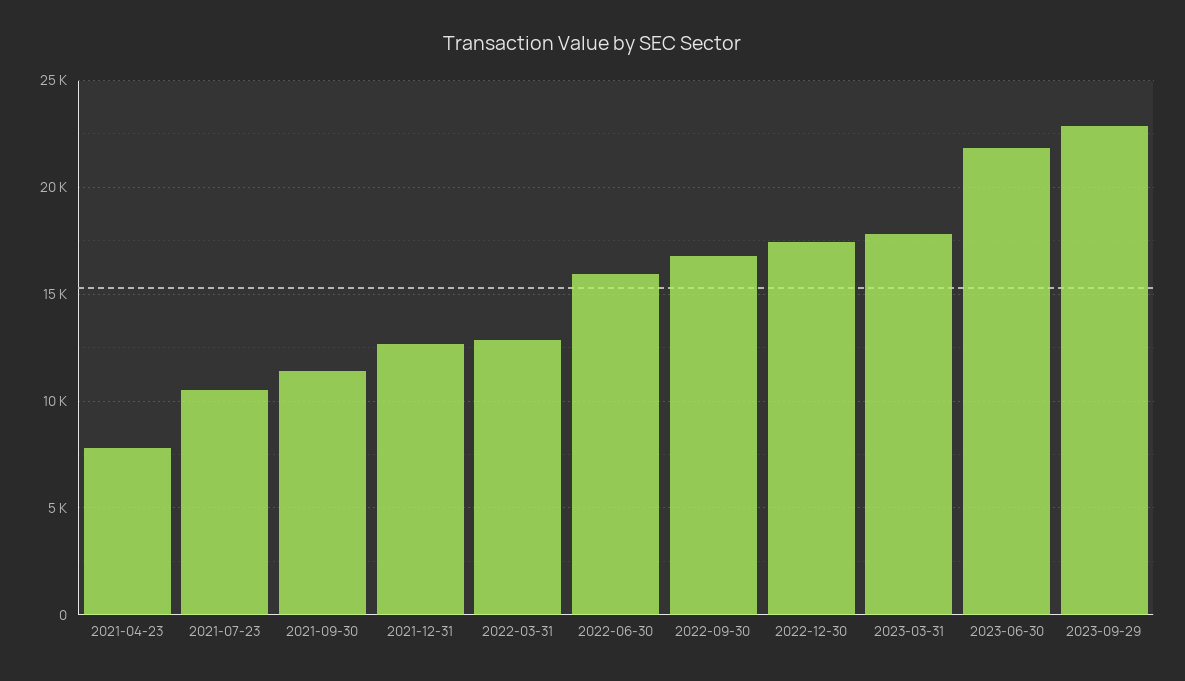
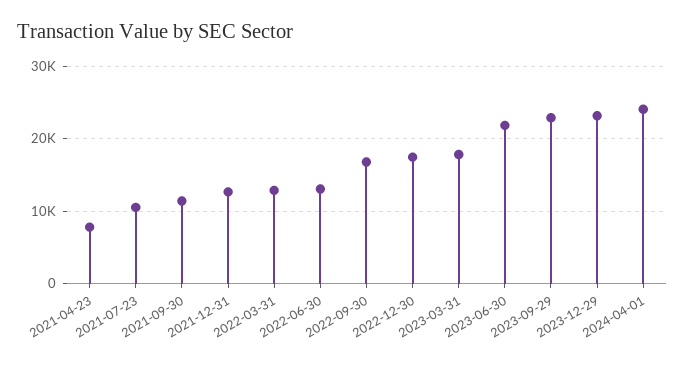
2022-06-30: 16000 -> 13000
2023-12-29: none -> 23000
2024-04-01: none -> 24000

